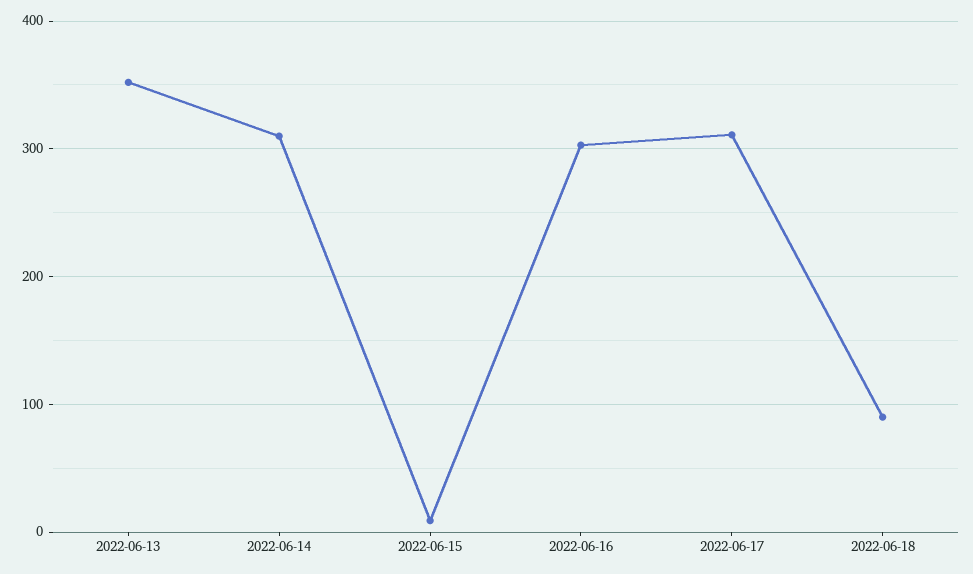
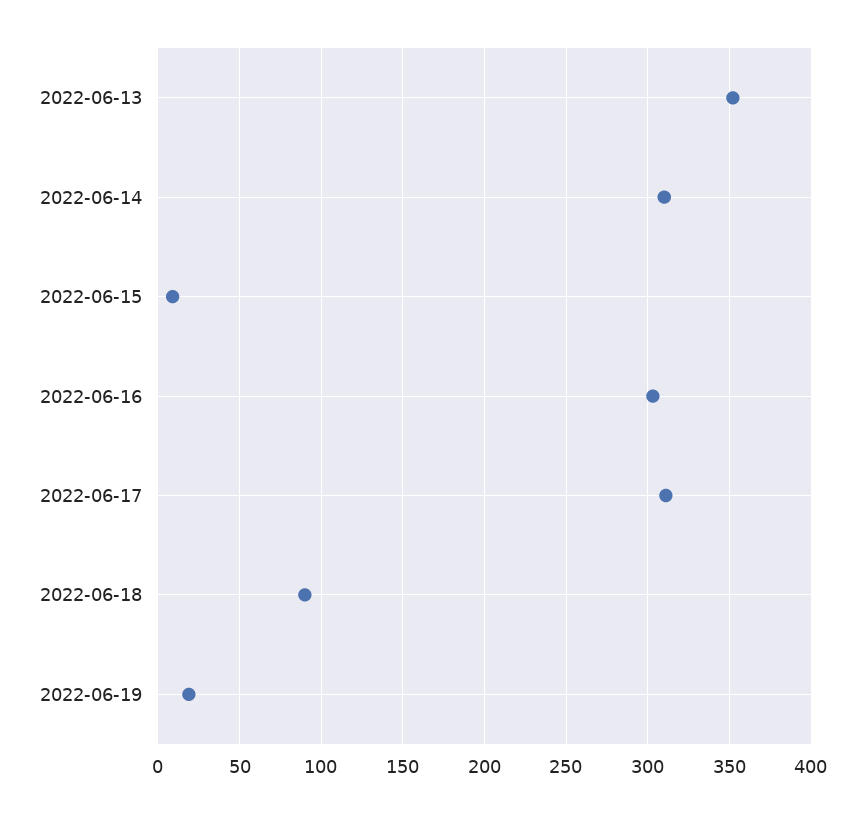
2022-06-19: none -> 20

